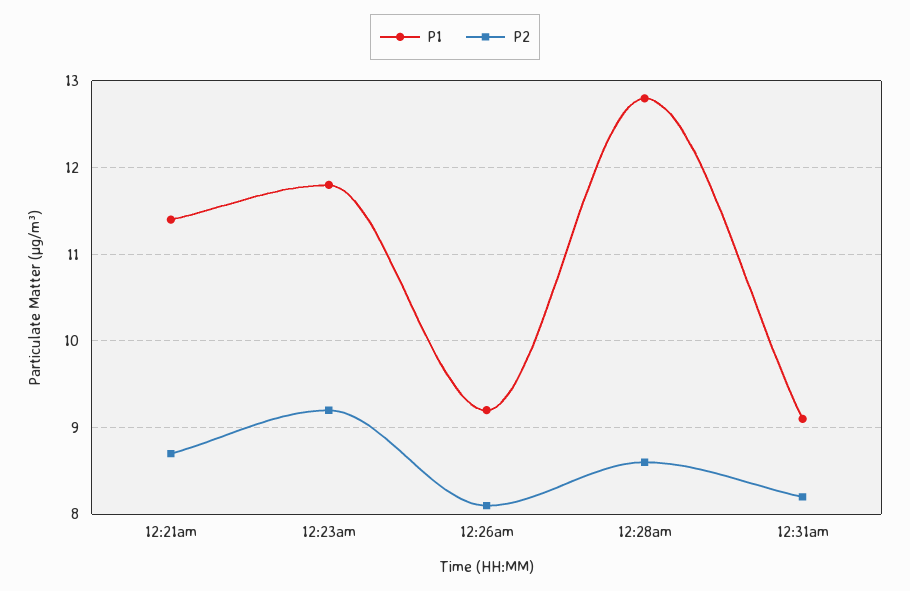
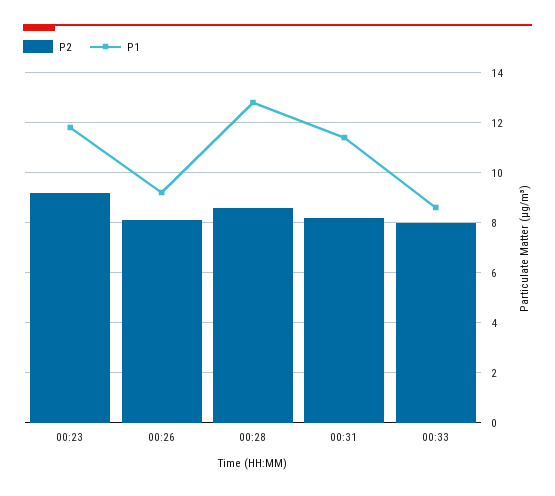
P1, 12:21am: 11.4 -> none
P2, 12:21am: 8.7 -> none
P1, 12:31am: 9.1 -> 11.5
P2, 00:33: none -> 8
P1, 00:33: none -> 8.5

